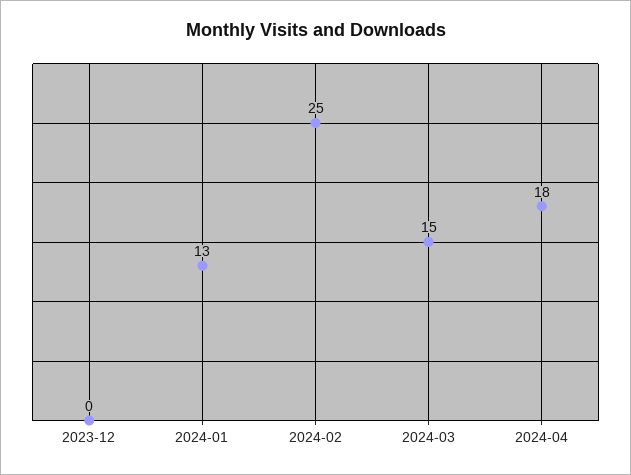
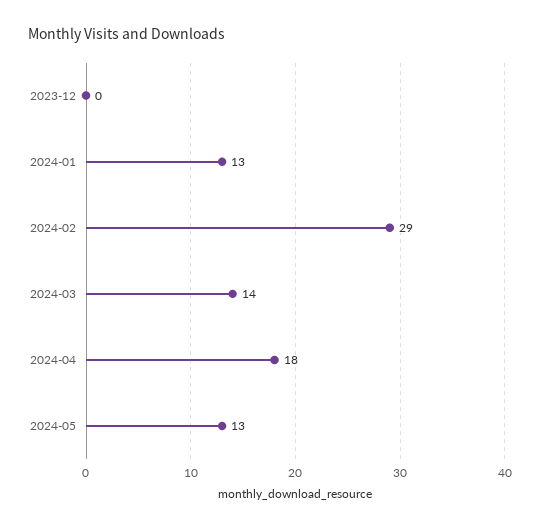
2024-02: 25 -> 29
2024-03: 15 -> 14
2024-05: none -> 13

